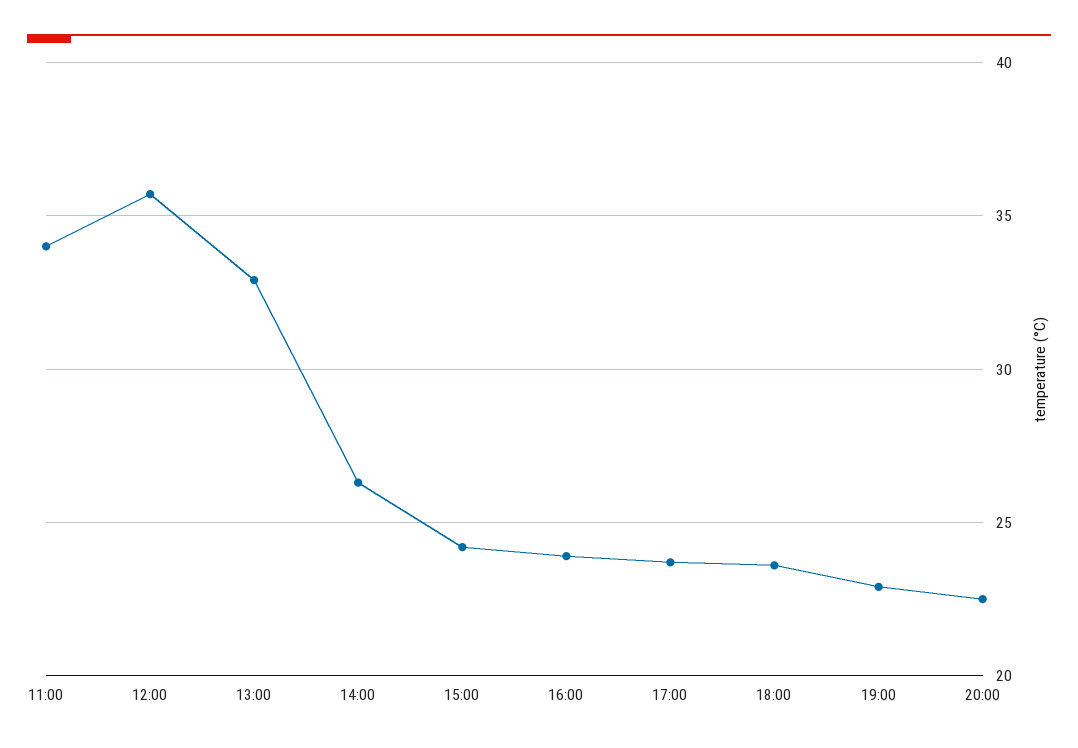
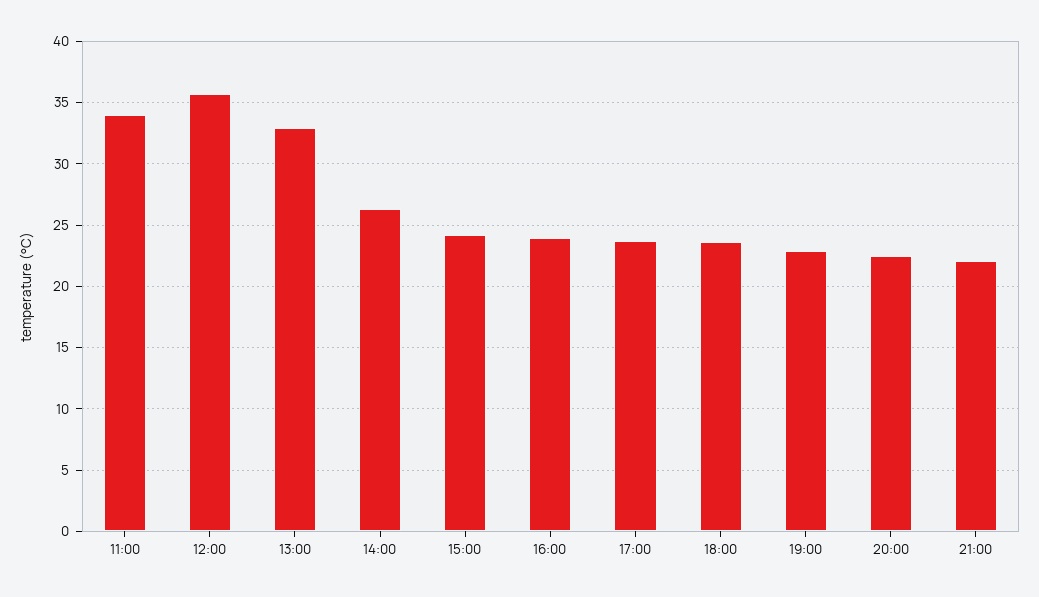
21:00: none -> 22

